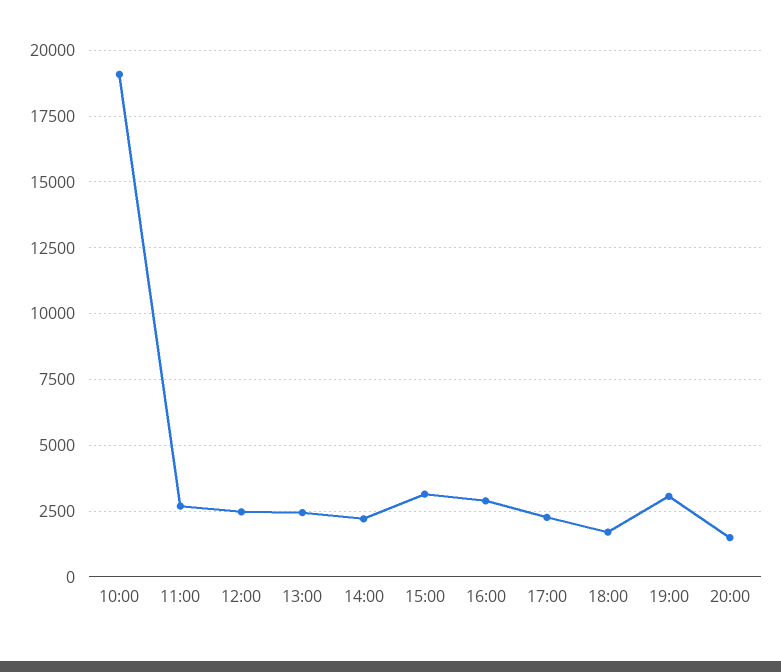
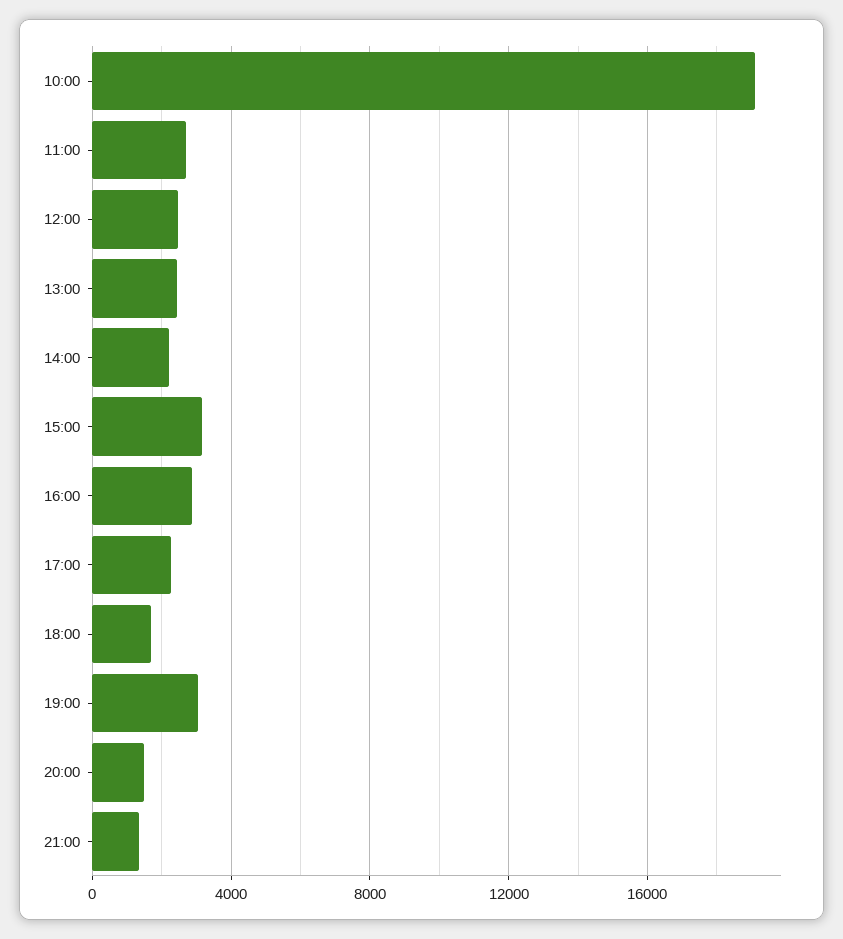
21:00: none -> 1500

